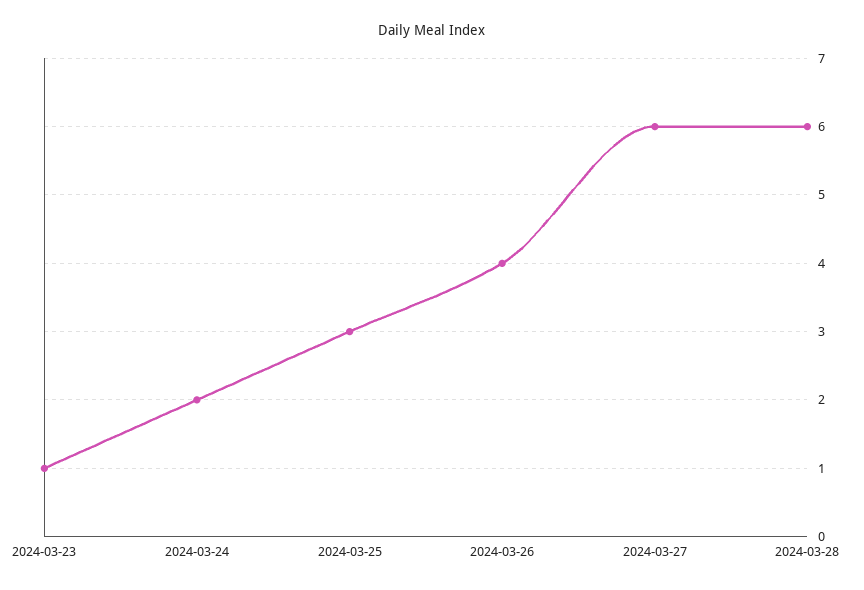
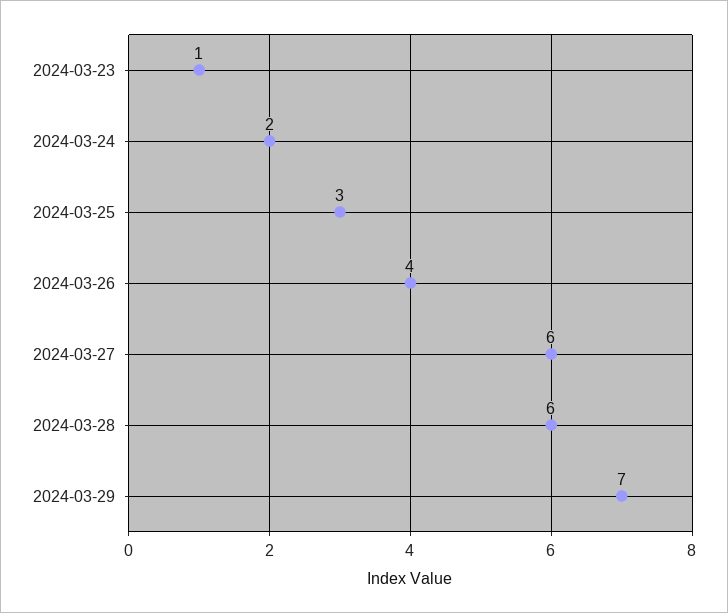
2024-03-29: none -> 7

